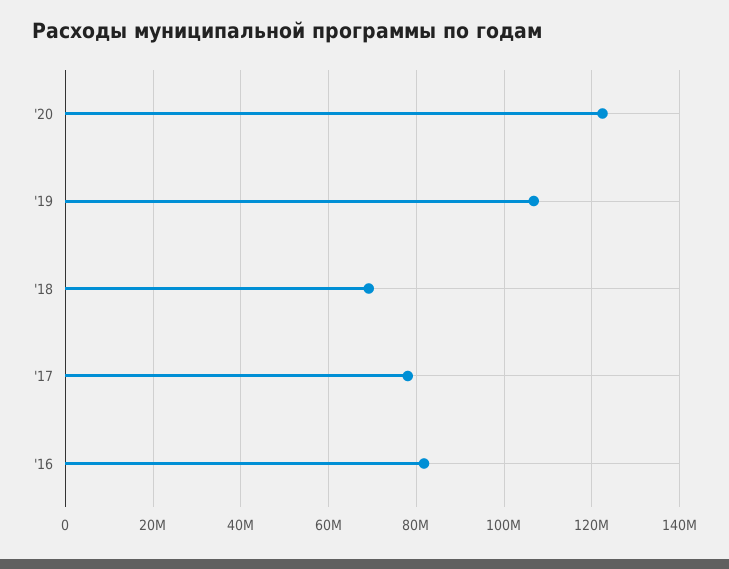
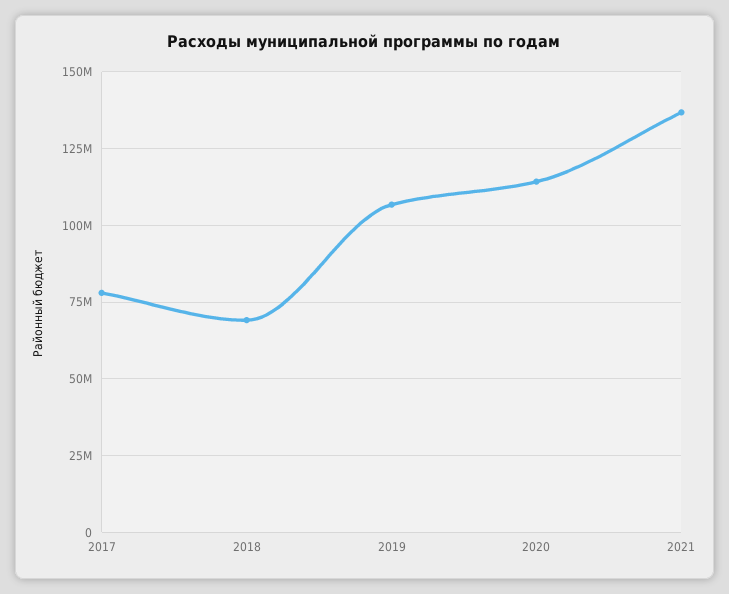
'20: 122000000 -> 115000000
'16: 82000000 -> none
2021: none -> 137500000

